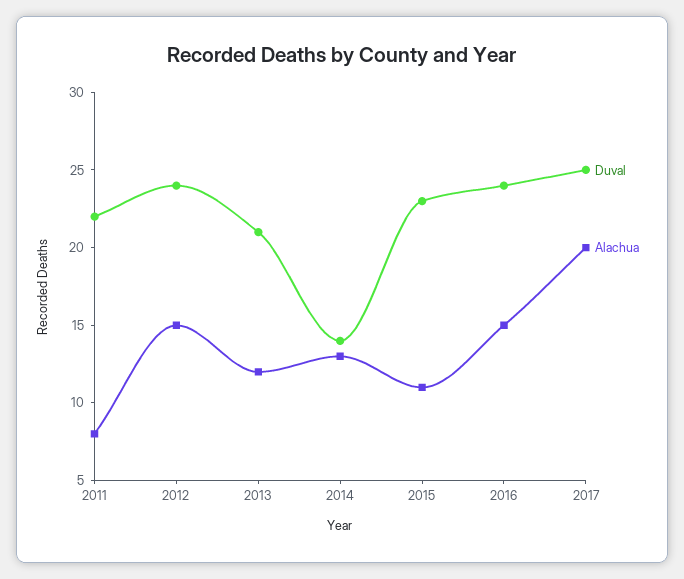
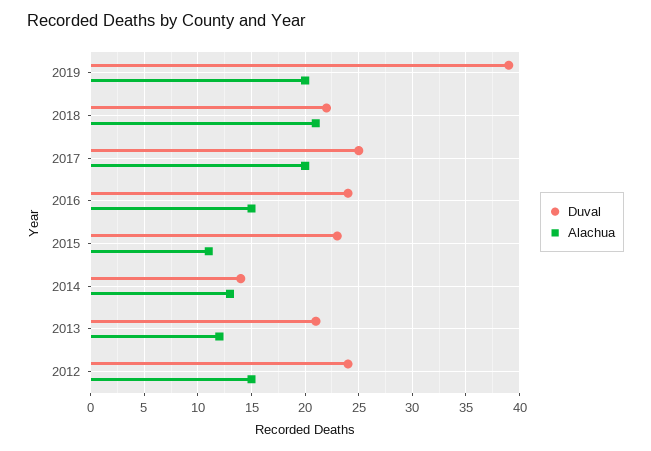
Duval, 2011: 22 -> none
Alachua, 2011: 8 -> none
Duval, 2019: none -> 39
Alachua, 2019: none -> 20
Duval, 2018: none -> 22
Alachua, 2018: none -> 21

